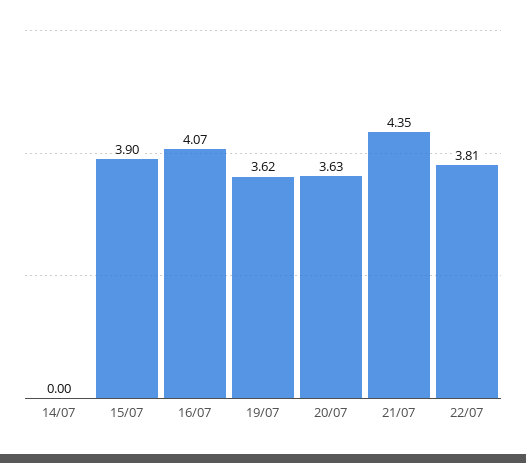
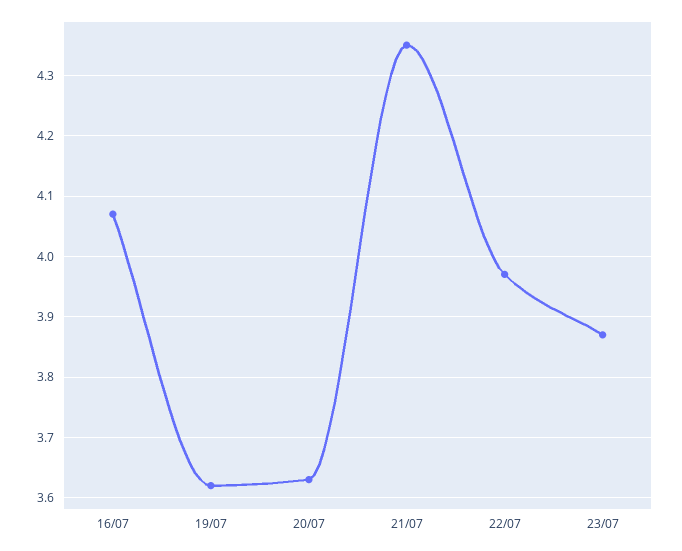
14/07: 0 -> none
15/07: 3.9 -> none
22/07: 3.81 -> 3.97
23/07: none -> 3.87

